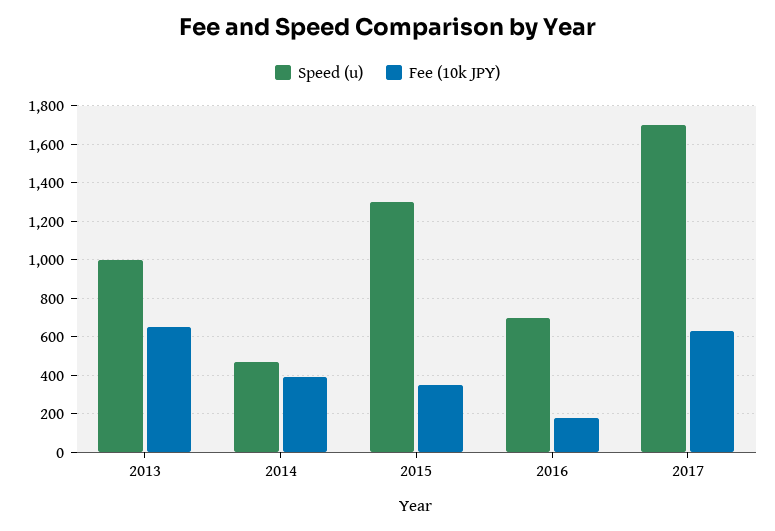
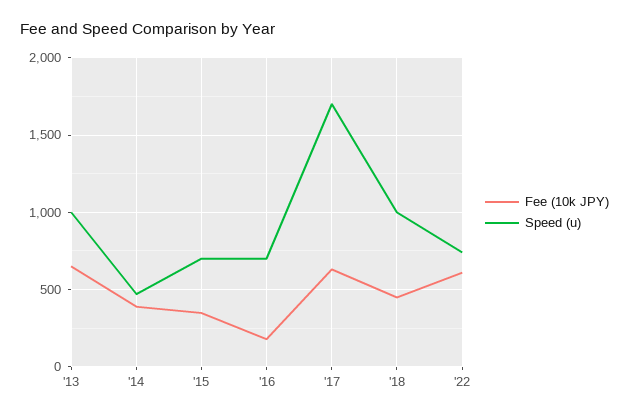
Speed (u), 2015: 1300 -> 700
Fee (10k JPY), '18: none -> 450
Speed (u), '18: none -> 1000
Fee (10k JPY), '22: none -> 600
Speed (u), '22: none -> 750

